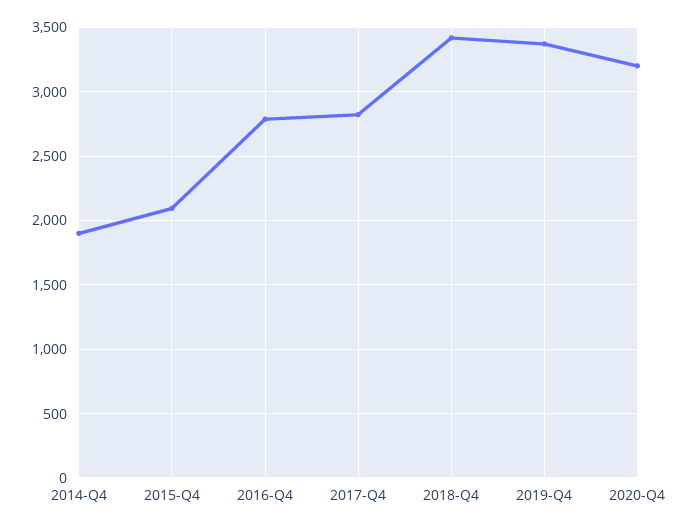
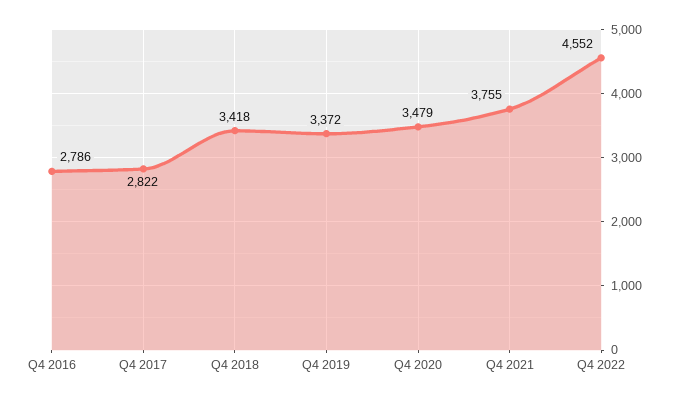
2014-Q4: 1900 -> none
2015-Q4: 2100 -> none
2020-Q4: 3200 -> 3479
Q4 2021: none -> 3755
Q4 2022: none -> 4552

